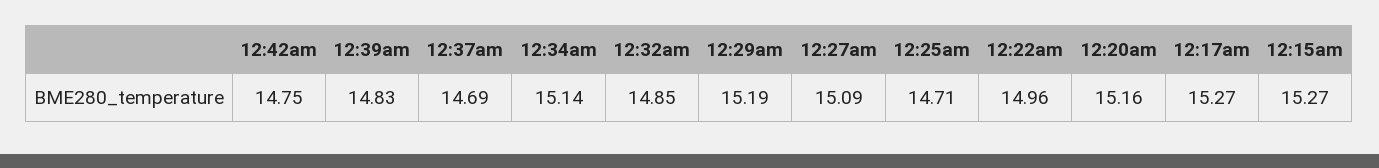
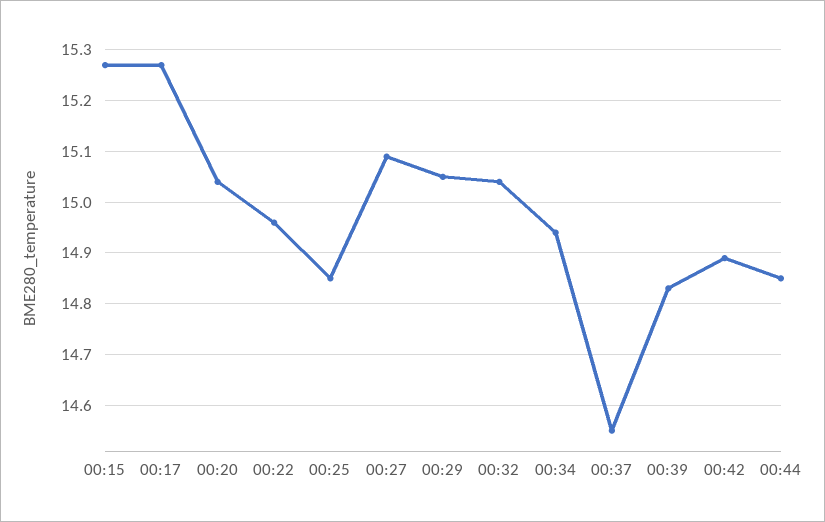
12:42am: 14.75 -> 14.9
12:37am: 14.69 -> 14.55
12:34am: 15.14 -> 14.95
12:32am: 14.85 -> 15.05
12:29am: 15.19 -> 15.05
12:25am: 14.71 -> 14.85
12:20am: 15.16 -> 15.05
00:44: none -> 14.85

